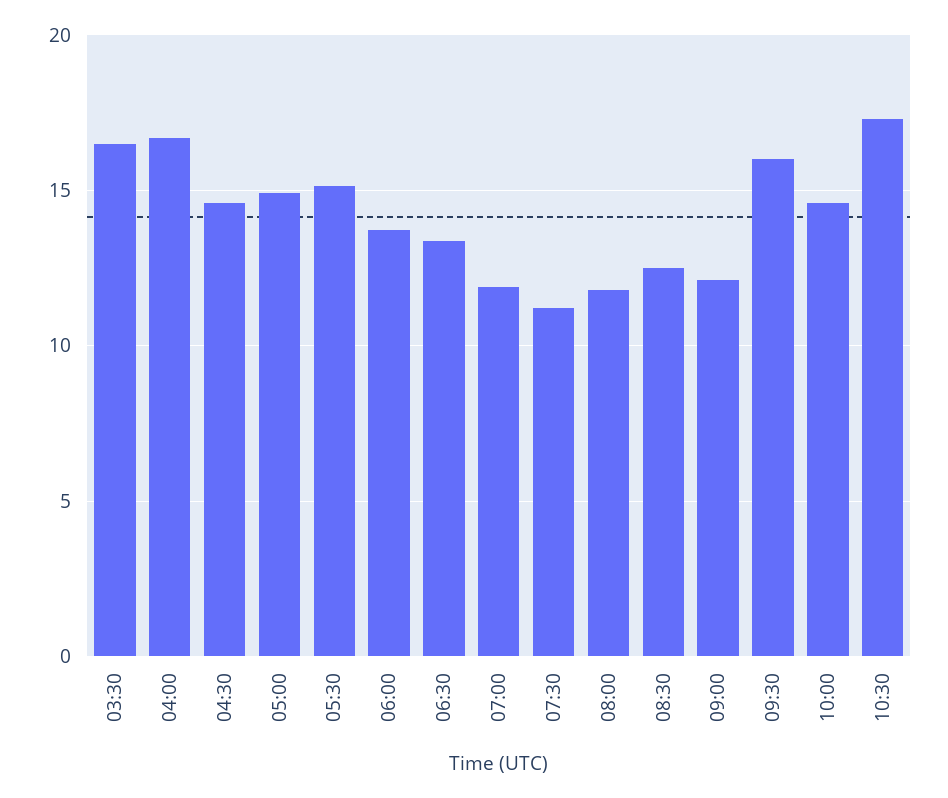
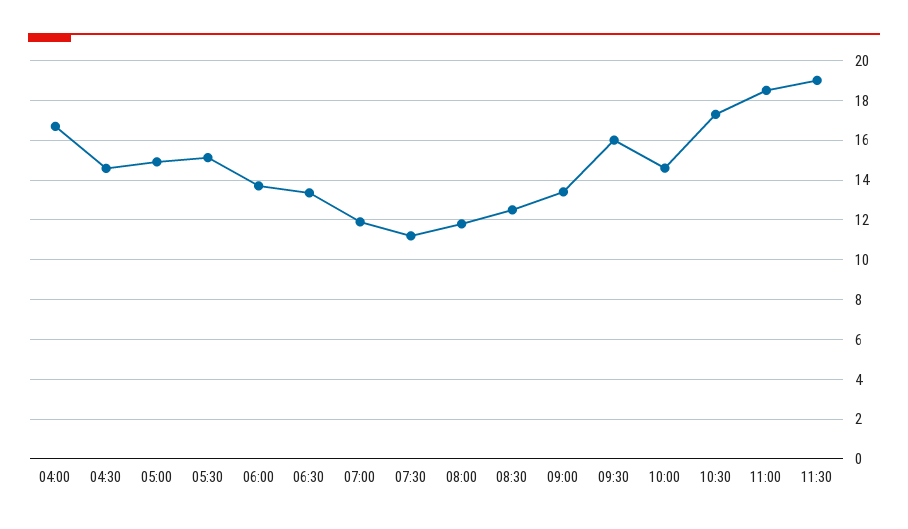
03:30: 16.5 -> none
09:00: 12 -> 13.5
11:00: none -> 18.5
11:30: none -> 19

